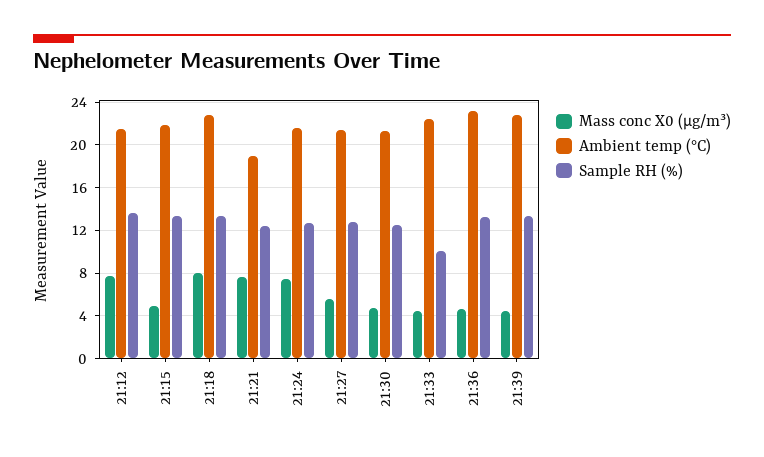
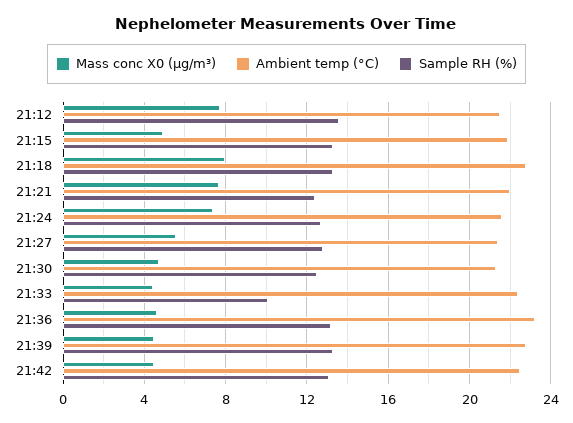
Ambient temp (°C), 21:21: 19 -> 22
Mass conc X0 (μg/m³), 21:42: none -> 4.5
Ambient temp (°C), 21:42: none -> 22.5
Sample RH (%), 21:42: none -> 13

